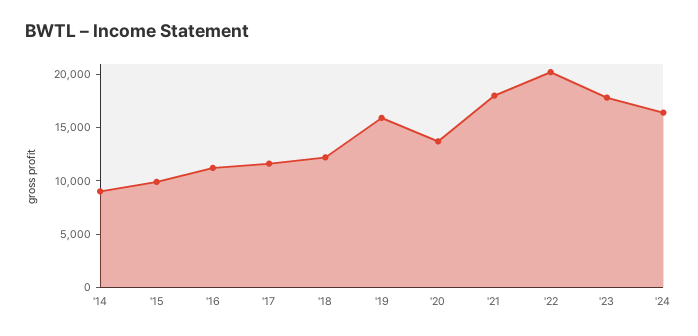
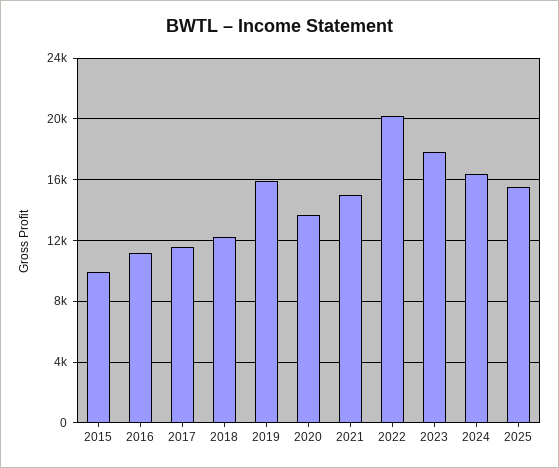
'14: 9000 -> none
'21: 18000 -> 15000
2025: none -> 15500

